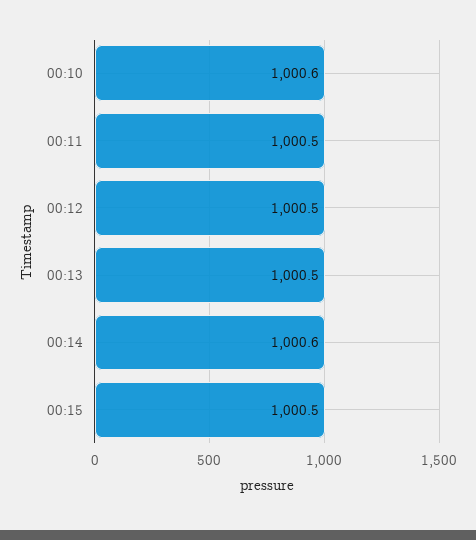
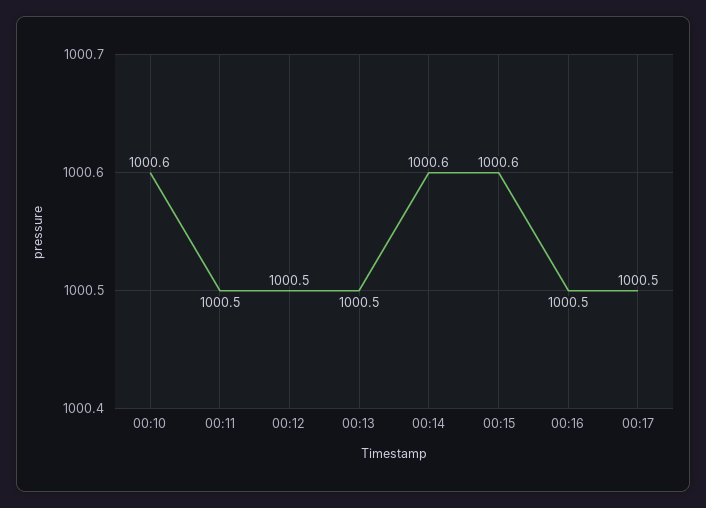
00:15: 1000.5 -> 1000.6
00:16: none -> 1000.5
00:17: none -> 1000.5

